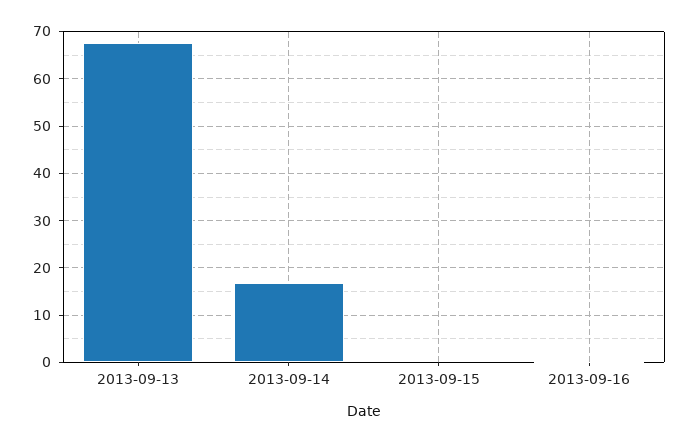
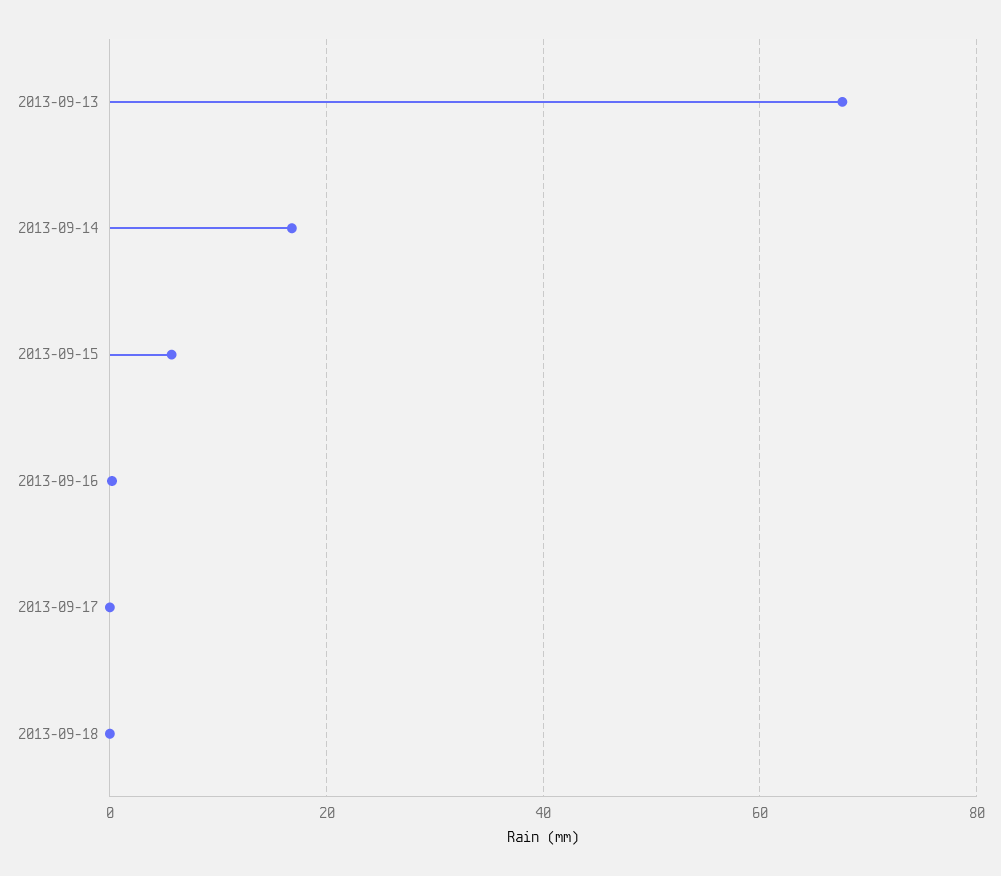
2013-09-15: 0 -> 6
2013-09-17: none -> 0
2013-09-18: none -> 0

